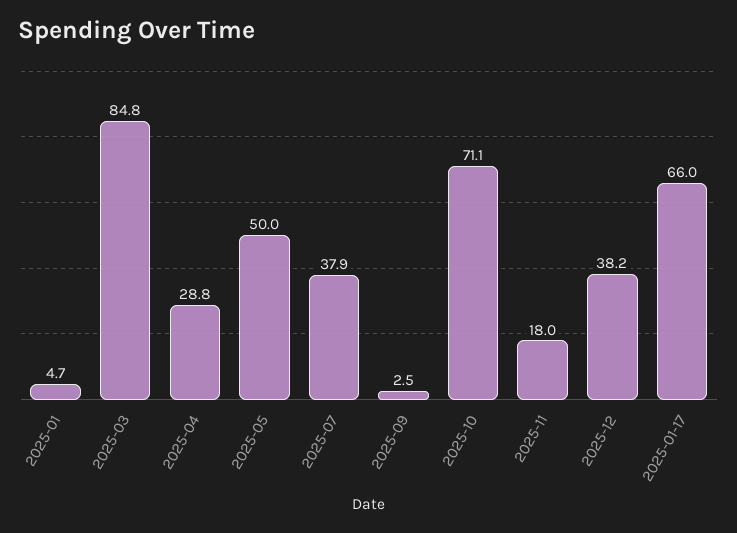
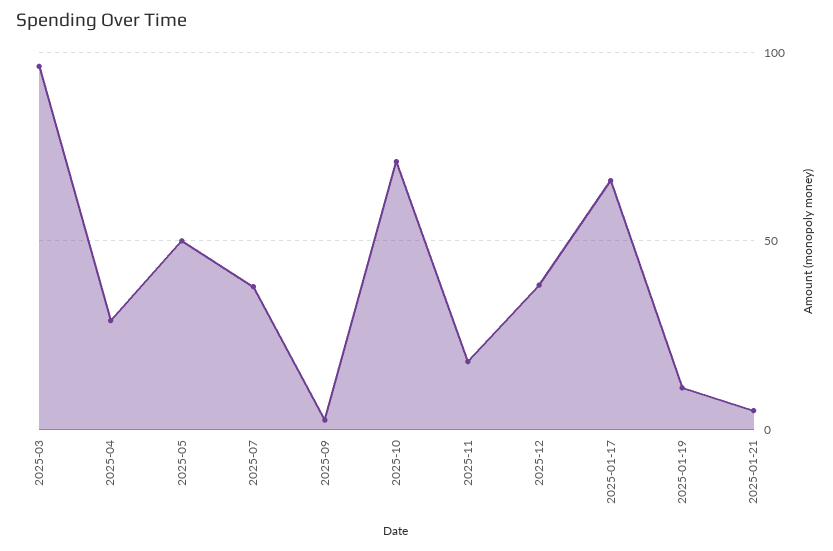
2025-01: 4.7 -> none
2025-03: 84.8 -> 95
2025-01-19: none -> 10
2025-01-21: none -> 5

